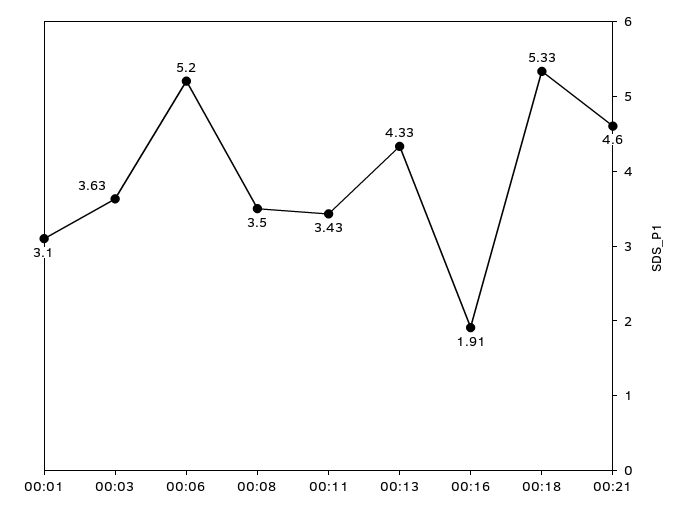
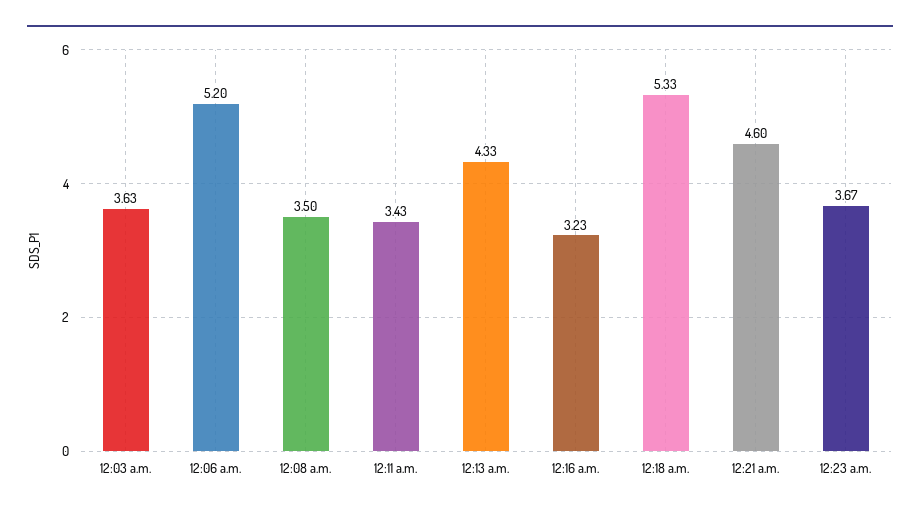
00:01: 3.1 -> none
00:16: 1.91 -> 3.23
12:23 a.m.: none -> 3.67

